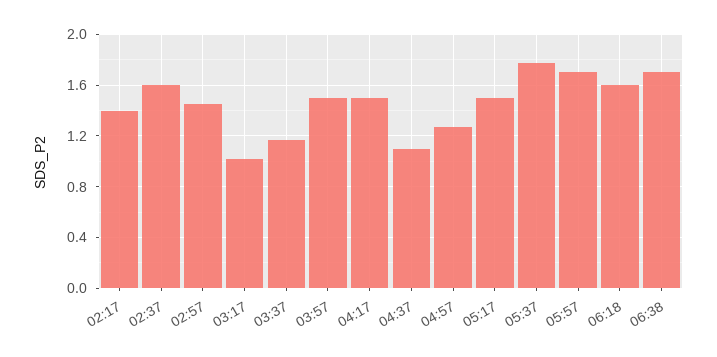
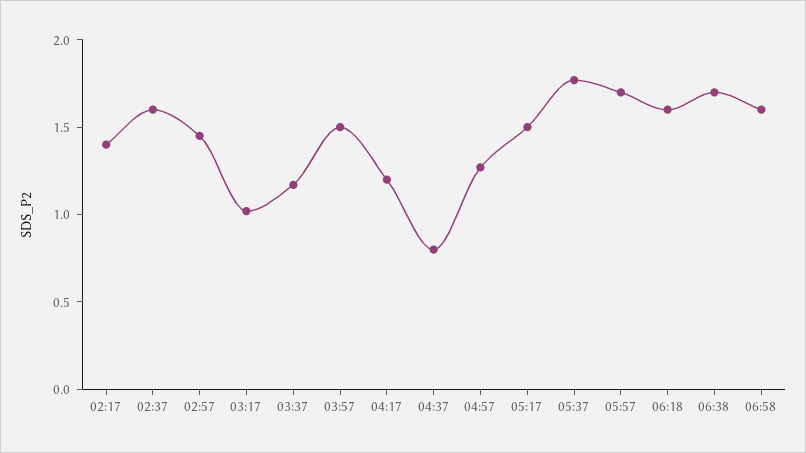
04:17: 1.5 -> 1.2
04:37: 1.1 -> 0.8
06:58: none -> 1.6

